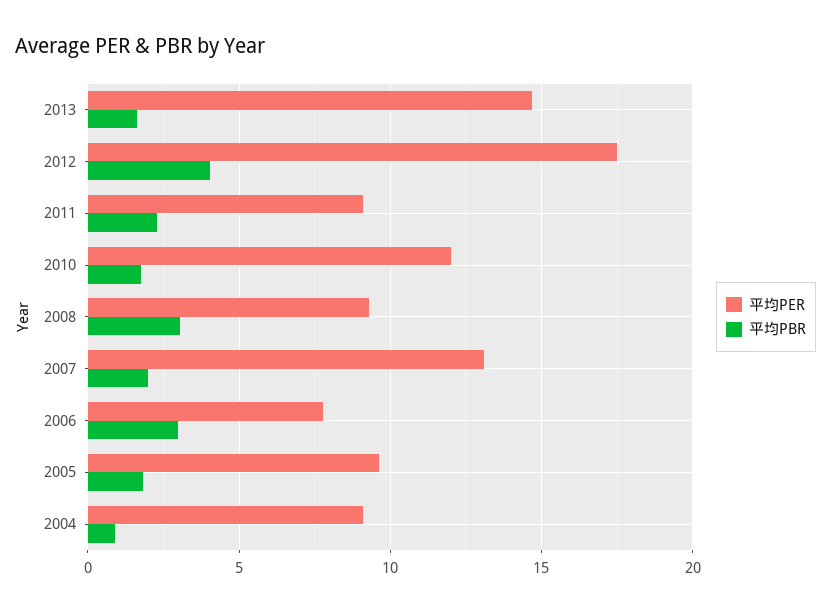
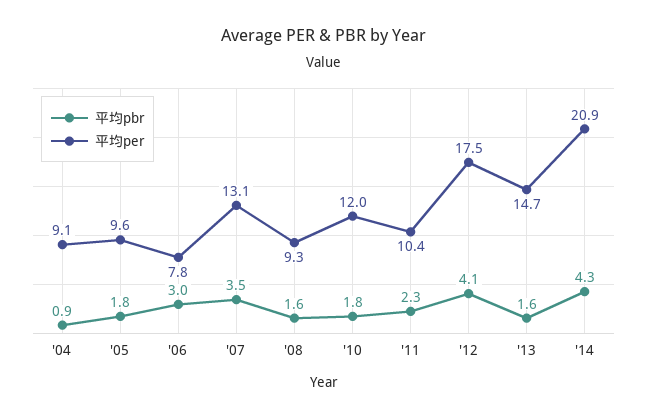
平均PER, 2011: 9 -> 10.4
平均PBR, 2008: 3 -> 1.6
平均PBR, 2007: 2 -> 3.5
平均PBR, '14: none -> 4.3
平均PER, '14: none -> 20.9

